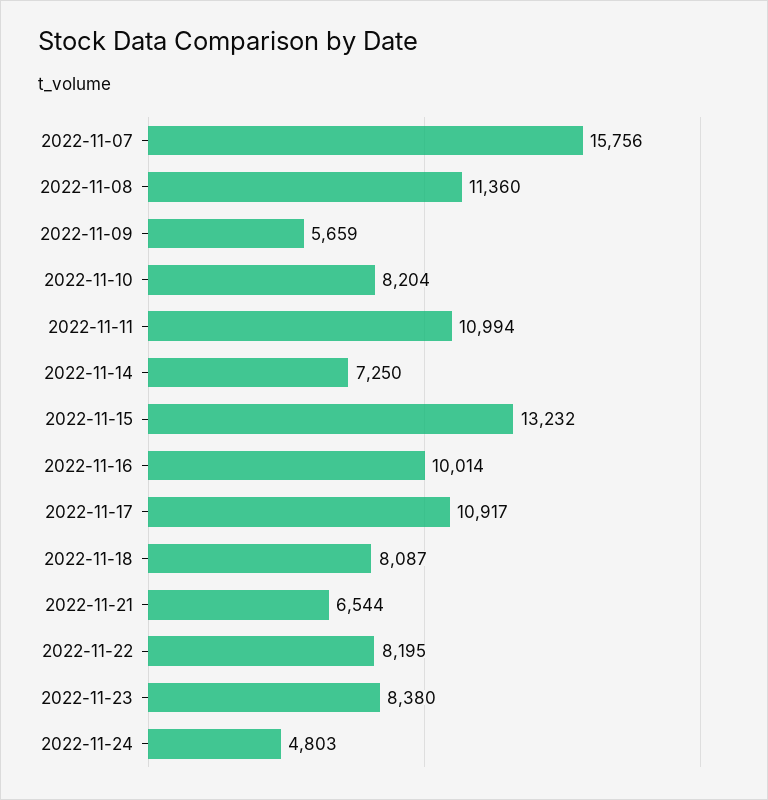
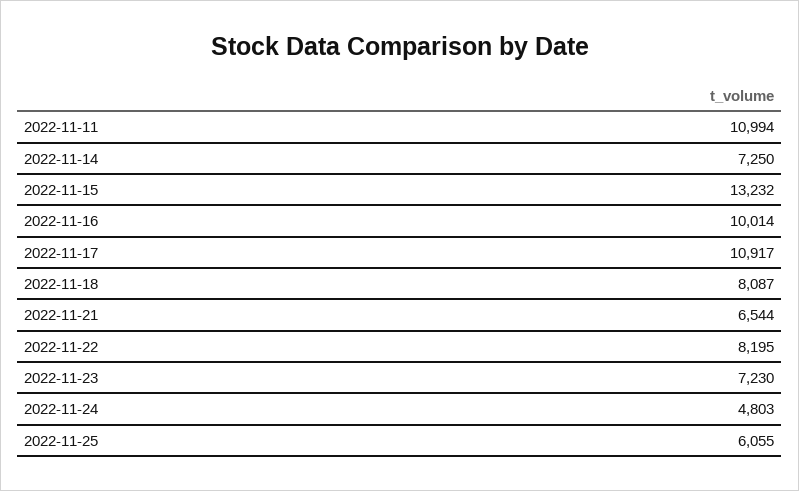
2022-11-07: 15756 -> none
2022-11-08: 11360 -> none
2022-11-09: 5659 -> none
2022-11-10: 8204 -> none
2022-11-23: 8380 -> 7230
2022-11-25: none -> 6055

